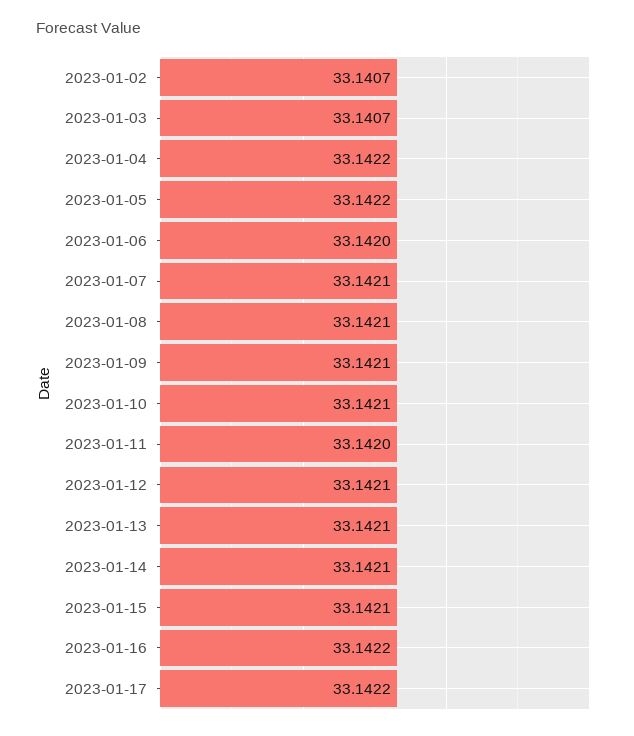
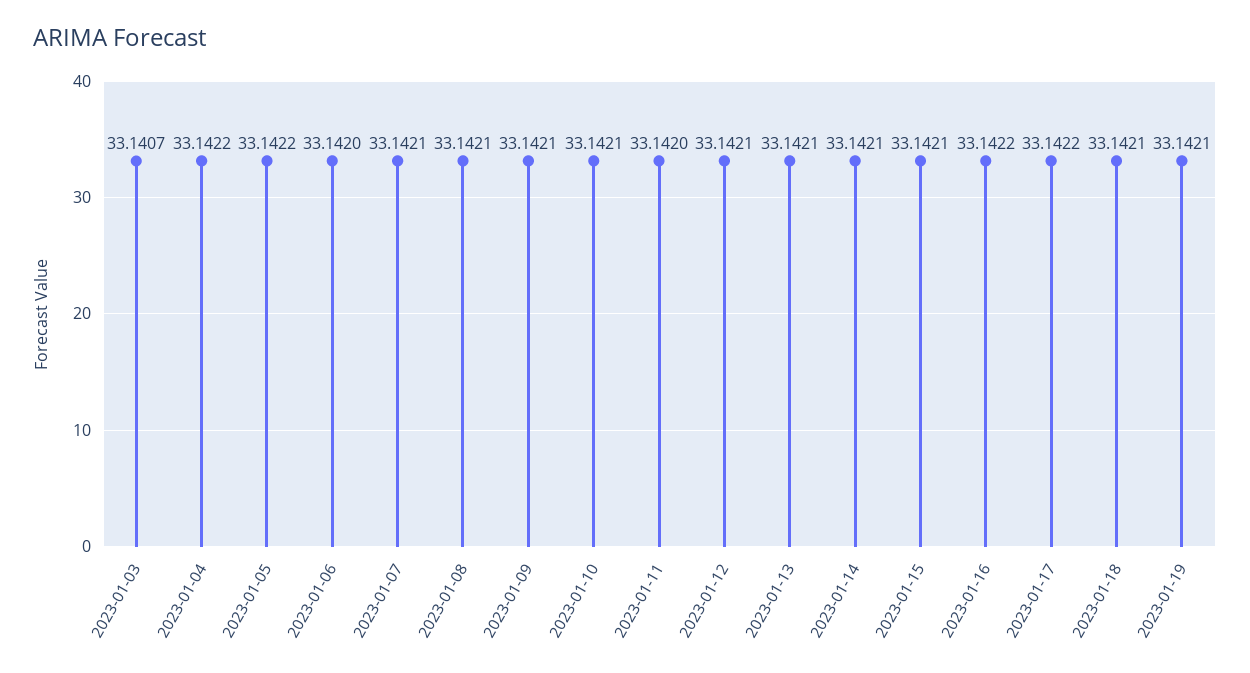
2023-01-02: 33.1407 -> none
2023-01-18: none -> 33.1421
2023-01-19: none -> 33.1421

